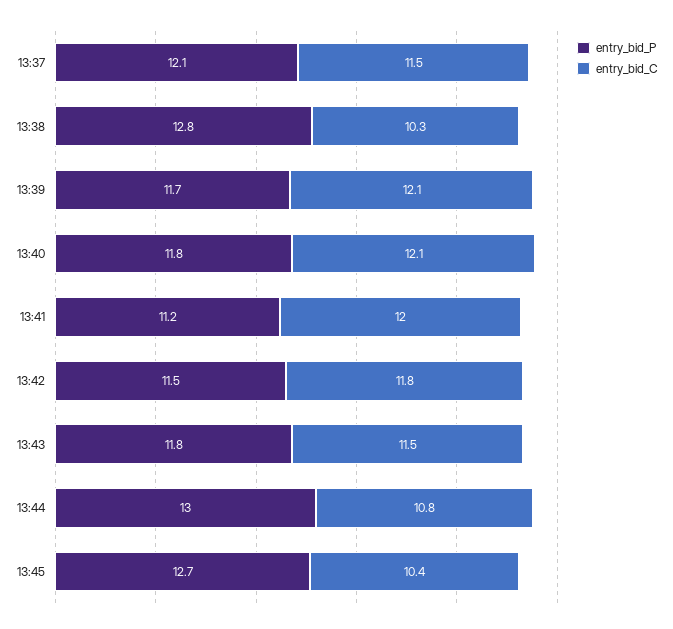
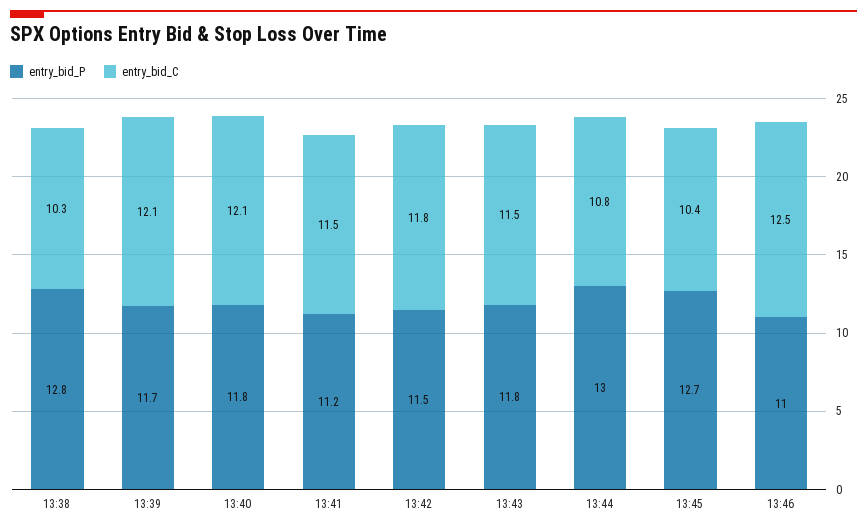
entry_bid_P, 13:37: 12.1 -> none
entry_bid_C, 13:37: 11.5 -> none
entry_bid_C, 13:41: 12 -> 11.5
entry_bid_P, 13:46: none -> 11
entry_bid_C, 13:46: none -> 12.5

